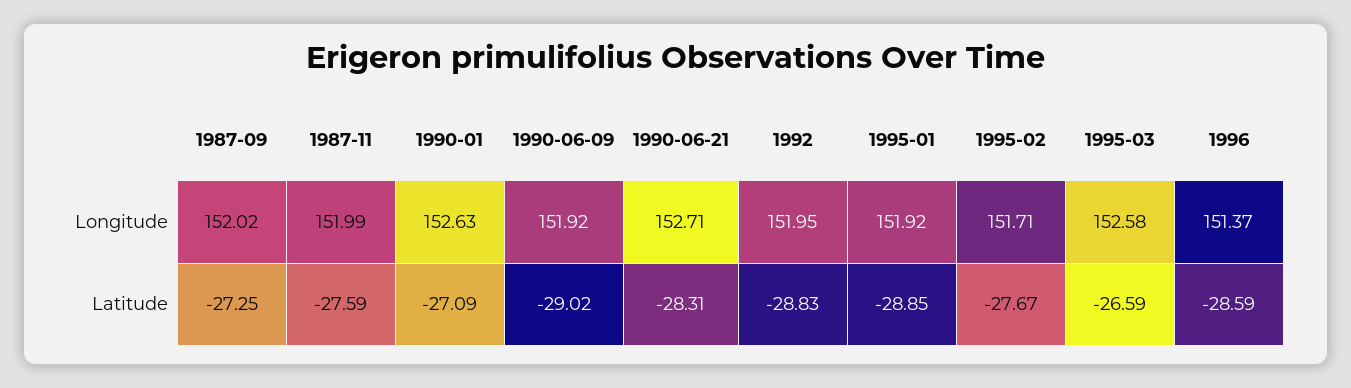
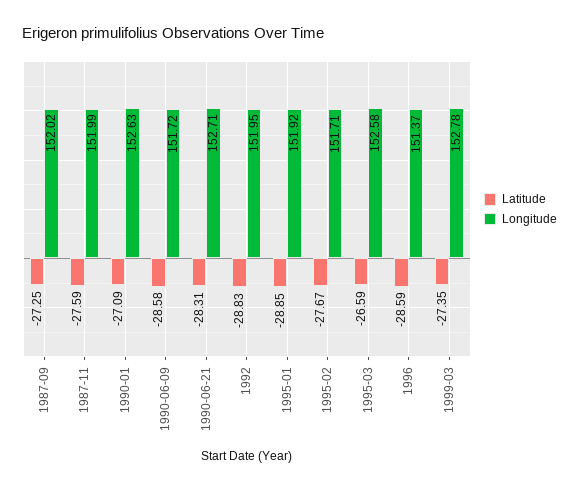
Longitude, 1990-06-09: 151.92 -> 151.72
Latitude, 1990-06-09: -29.02 -> -28.58
Latitude, 1999-03: none -> -27.35
Longitude, 1999-03: none -> 152.78

